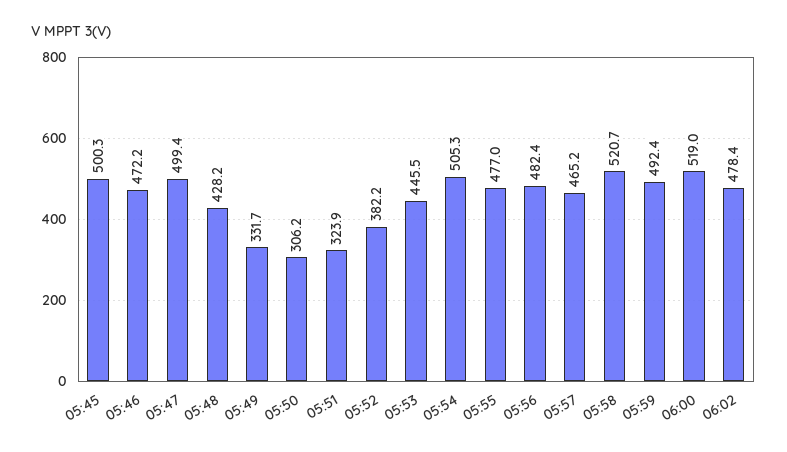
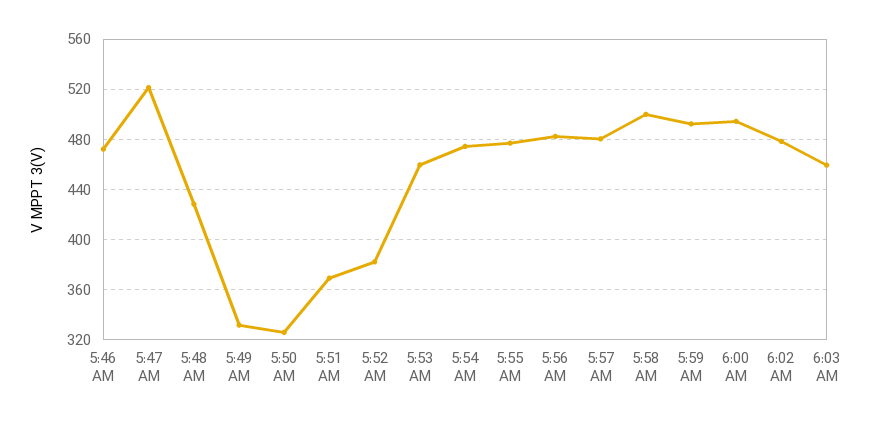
05:45: 500.3 -> none
05:47: 499.4 -> 520
05:50: 306.2 -> 325
05:51: 323.9 -> 370
05:53: 445.5 -> 460
05:54: 505.3 -> 475
05:57: 465.2 -> 480
05:58: 520.7 -> 500
06:00: 519 -> 495
6:03 AM: none -> 460

